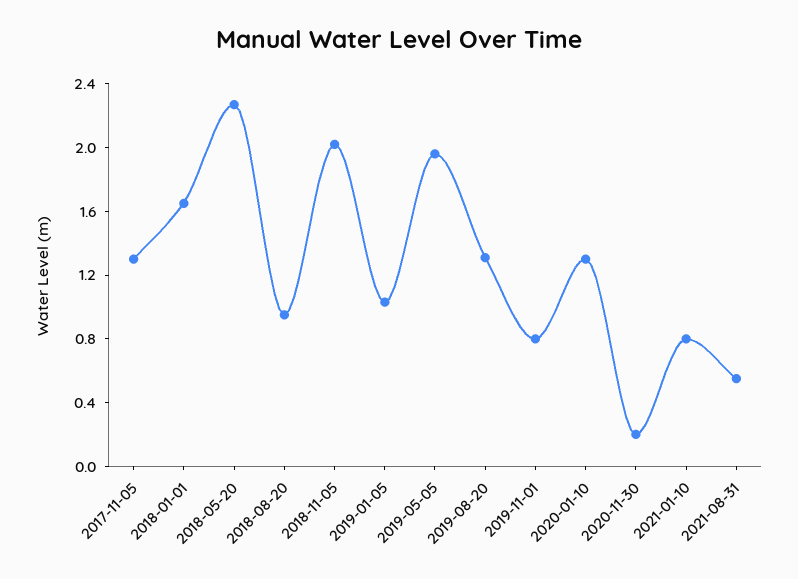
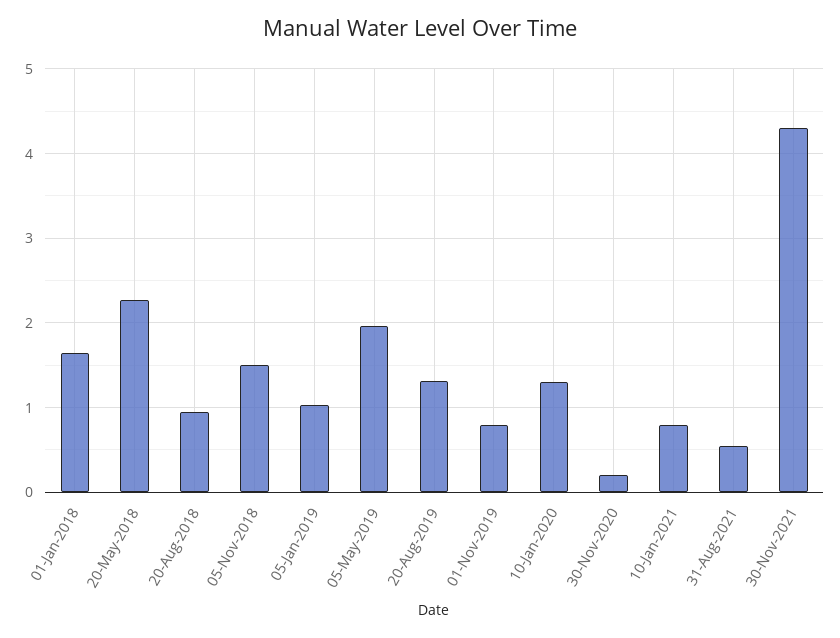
2017-11-05: 1.3 -> none
2018-11-05: 2 -> 1.5
30-Nov-2021: none -> 4.3

